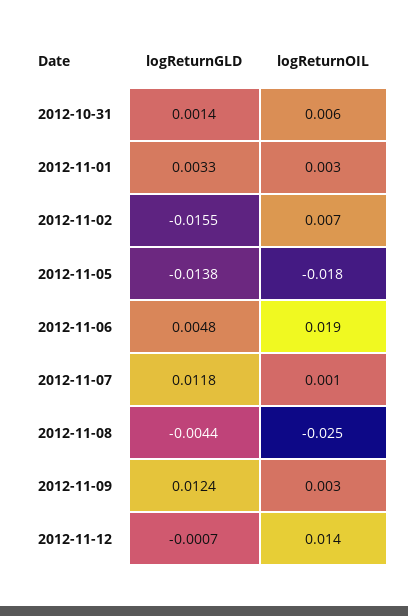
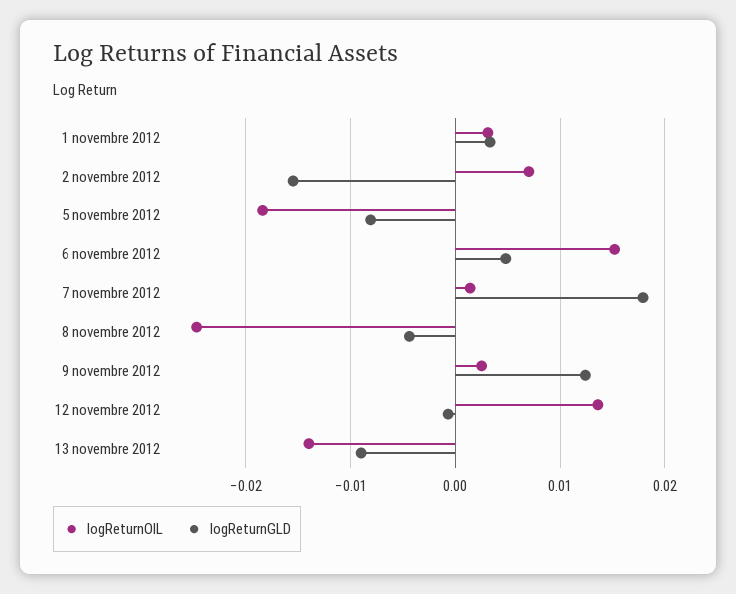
logReturnGLD, 2012-10-31: 0.0014 -> none
logReturnOIL, 2012-10-31: 0.006 -> none
logReturnGLD, 2012-11-05: -0.0138 -> -0.008
logReturnOIL, 2012-11-06: 0.019 -> 0.015
logReturnGLD, 2012-11-07: 0.0118 -> 0.018
logReturnOIL, 13 novembre 2012: none -> -0.014
logReturnGLD, 13 novembre 2012: none -> -0.009

